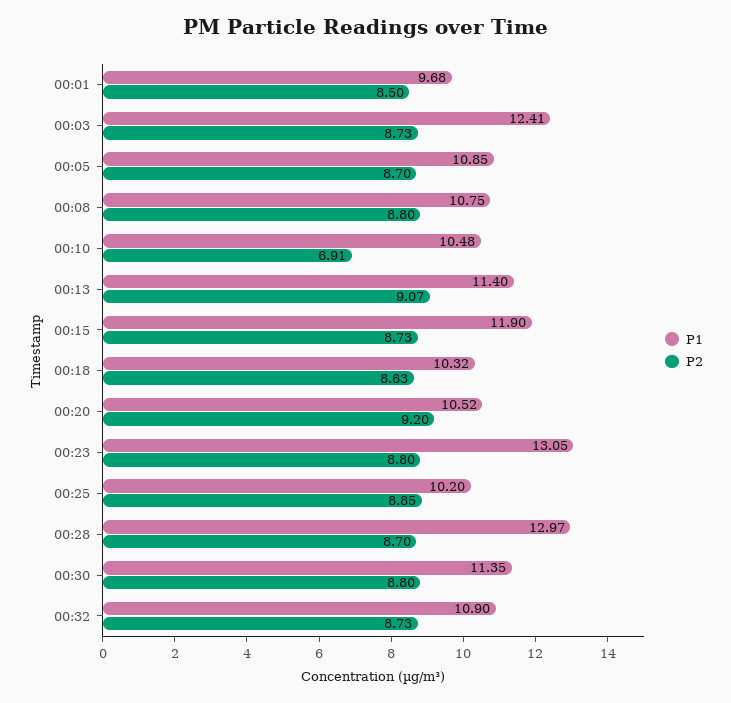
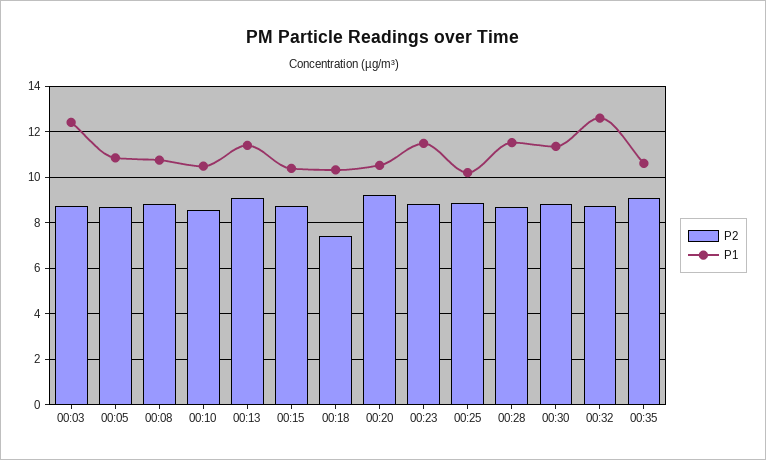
P1, 00:01: 9.68 -> none
P2, 00:01: 8.5 -> none
P2, 00:10: 6.91 -> 8.5
P1, 00:15: 11.9 -> 10.5
P2, 00:18: 8.63 -> 7.5
P1, 00:23: 13.05 -> 11.5
P1, 00:28: 12.97 -> 11.5
P1, 00:32: 10.9 -> 12.5
P2, 00:35: none -> 9
P1, 00:35: none -> 10.5

